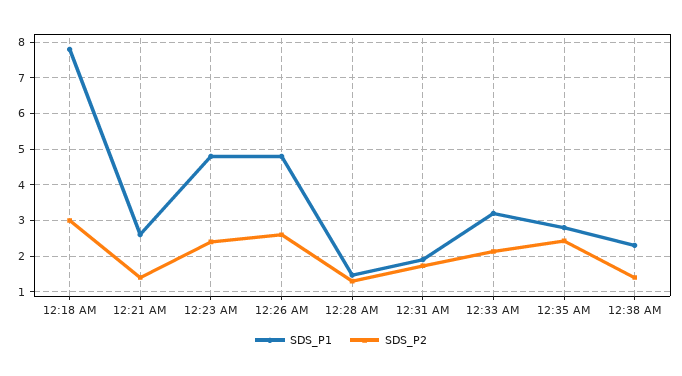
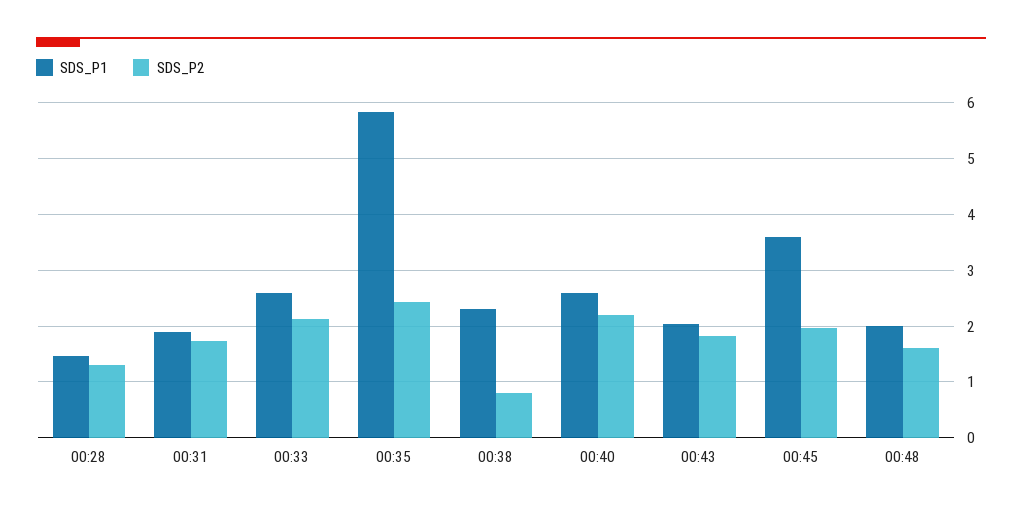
SDS_P1, 12:18 AM: 7.8 -> none
SDS_P2, 12:18 AM: 3 -> none
SDS_P1, 12:21 AM: 2.6 -> none
SDS_P2, 12:21 AM: 1.4 -> none
SDS_P1, 12:23 AM: 4.8 -> none
SDS_P2, 12:23 AM: 2.4 -> none
SDS_P1, 12:26 AM: 4.8 -> none
SDS_P2, 12:26 AM: 2.6 -> none
SDS_P1, 12:33 AM: 3.2 -> 2.6
SDS_P1, 12:35 AM: 2.8 -> 5.8
SDS_P2, 12:38 AM: 1.4 -> 0.8
SDS_P1, 00:40: none -> 2.6
SDS_P2, 00:40: none -> 2.2
SDS_P1, 00:43: none -> 2
SDS_P2, 00:43: none -> 1.8
SDS_P1, 00:45: none -> 3.6
SDS_P2, 00:45: none -> 2
SDS_P1, 00:48: none -> 2
SDS_P2, 00:48: none -> 1.6

